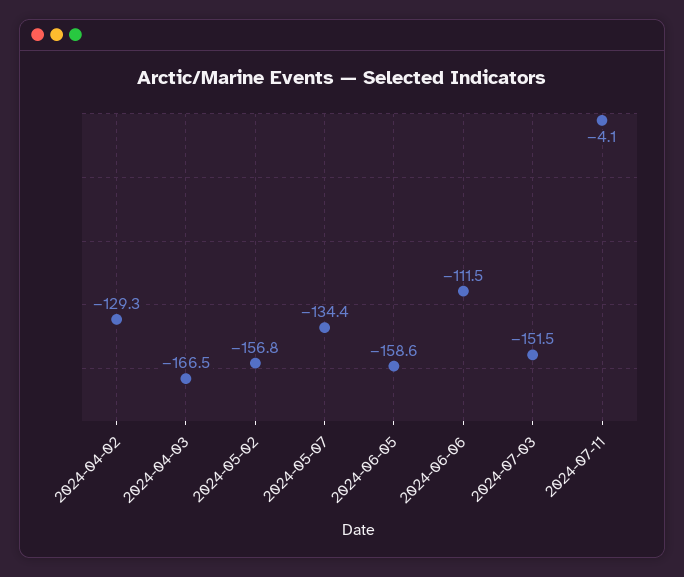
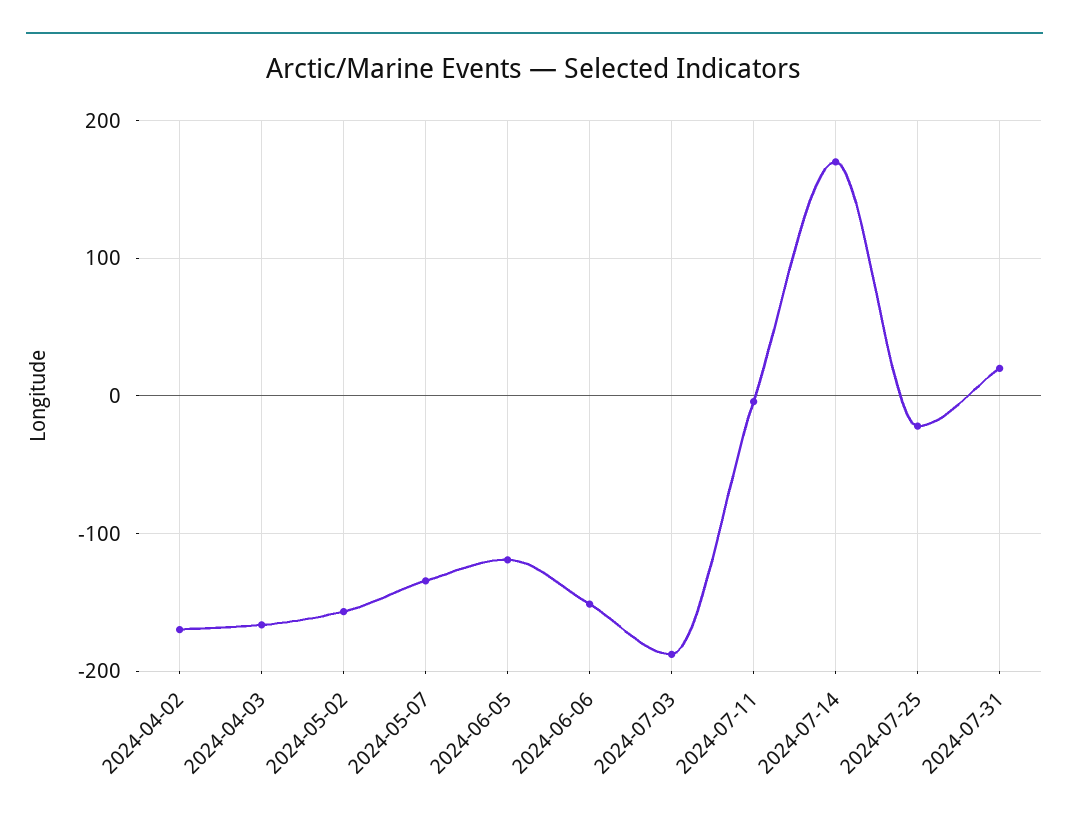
2024-04-02: -129.3 -> -170
2024-06-05: -158.6 -> -120
2024-06-06: -111.5 -> -150
2024-07-03: -151.5 -> -190
2024-07-14: none -> 170
2024-07-25: none -> -20
2024-07-31: none -> 20

